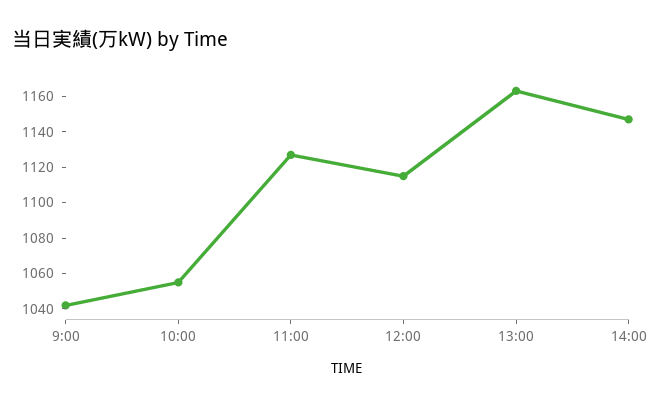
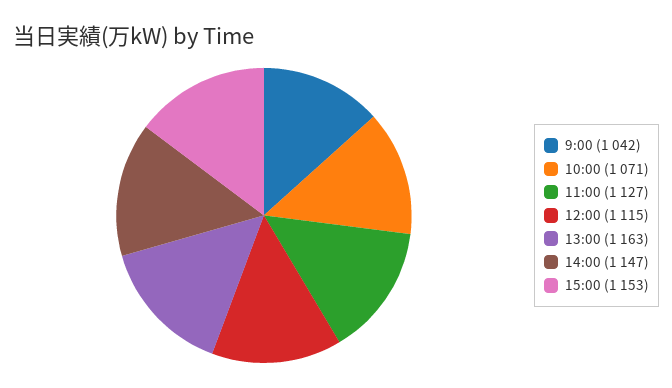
10:00: 1055 -> 1071
15:00: none -> 1153

